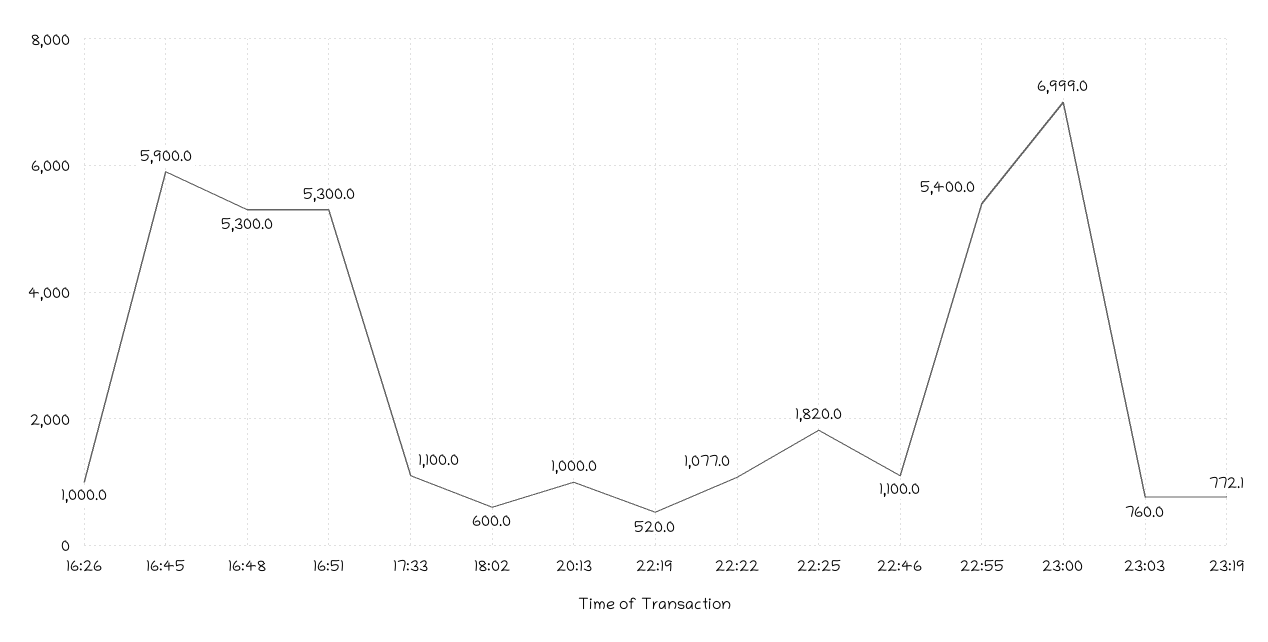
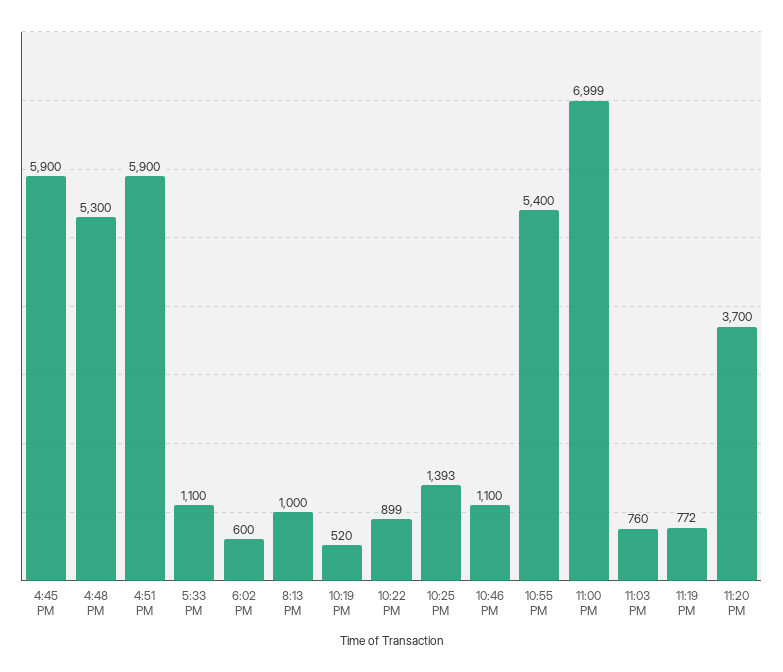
16:26: 1000 -> none
16:51: 5300 -> 5900
22:22: 1077 -> 899
22:25: 1820 -> 1393
11:20 PM: none -> 3700

